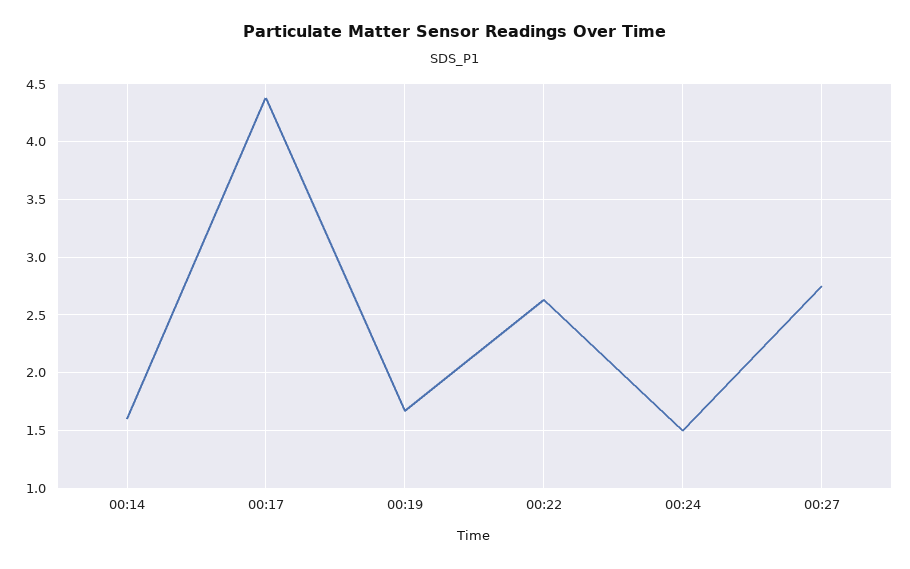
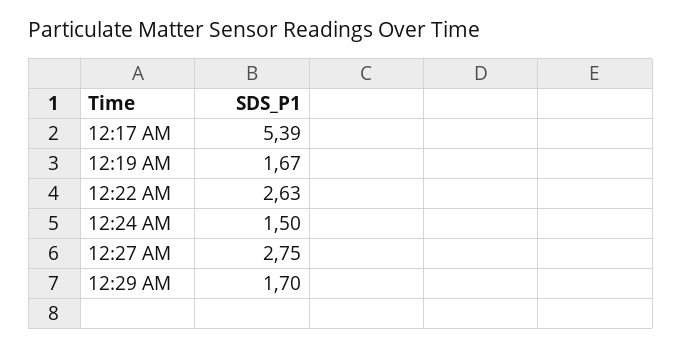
00:14: 1.6 -> none
00:17: 4.4 -> 5.39
12:29 AM: none -> 1.7

